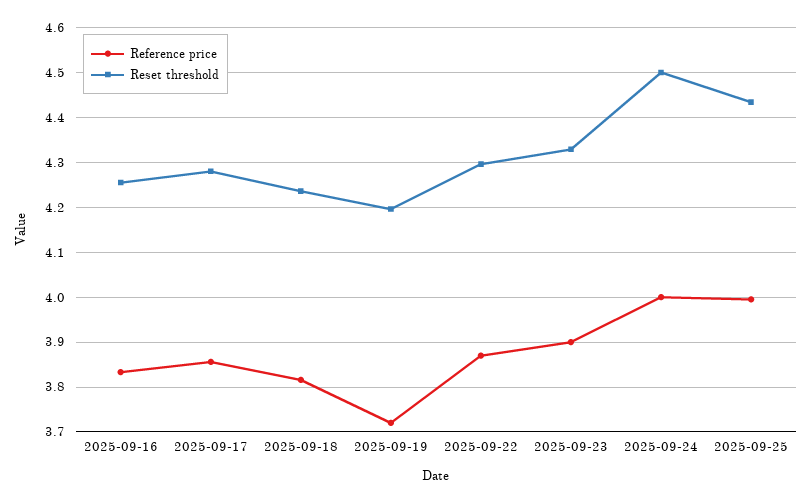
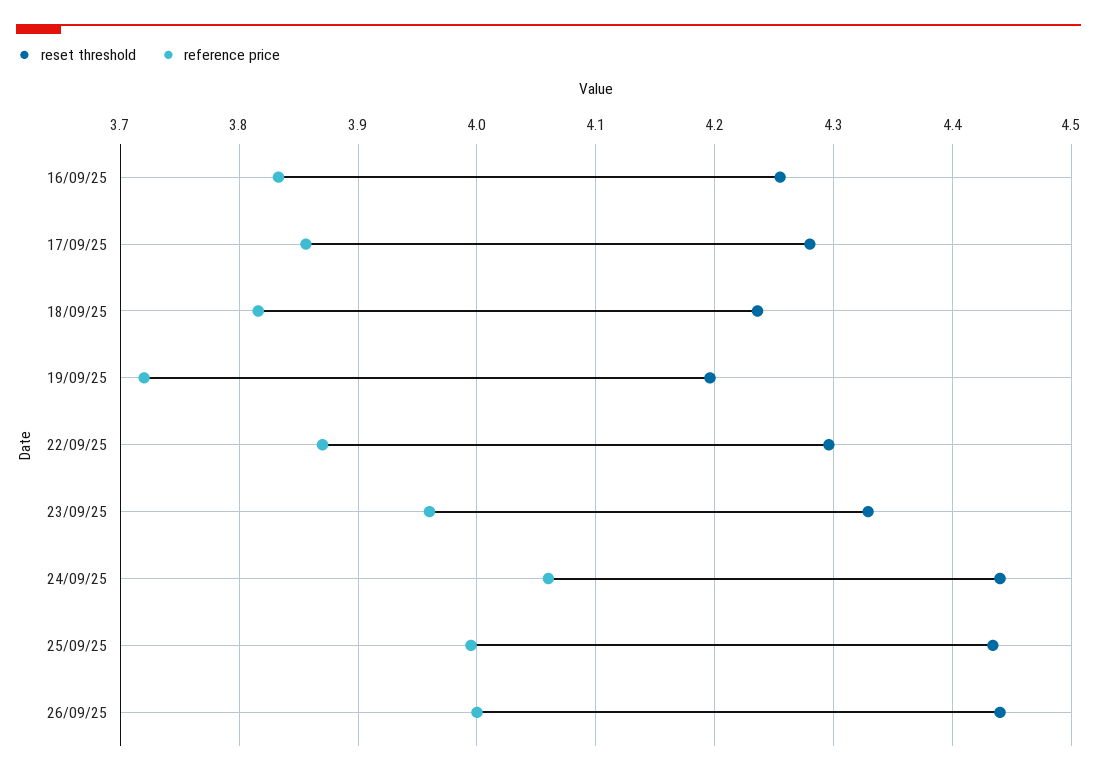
Reference price, 2025-09-23: 3.9 -> 3.96
Reference price, 2025-09-24: 4 -> 4.06
Reset threshold, 2025-09-24: 4.5 -> 4.44
Reset threshold, 26/09/25: none -> 4.44
Reference price, 26/09/25: none -> 4

